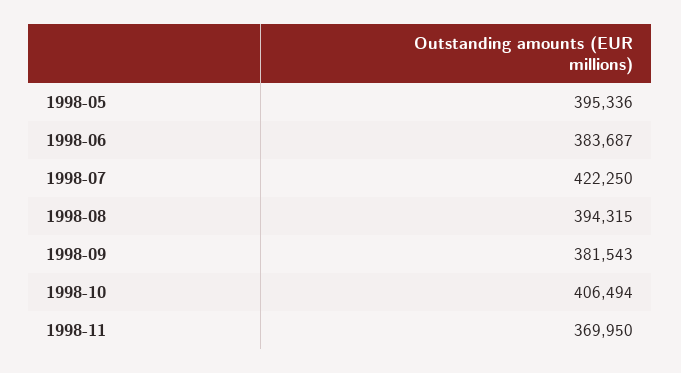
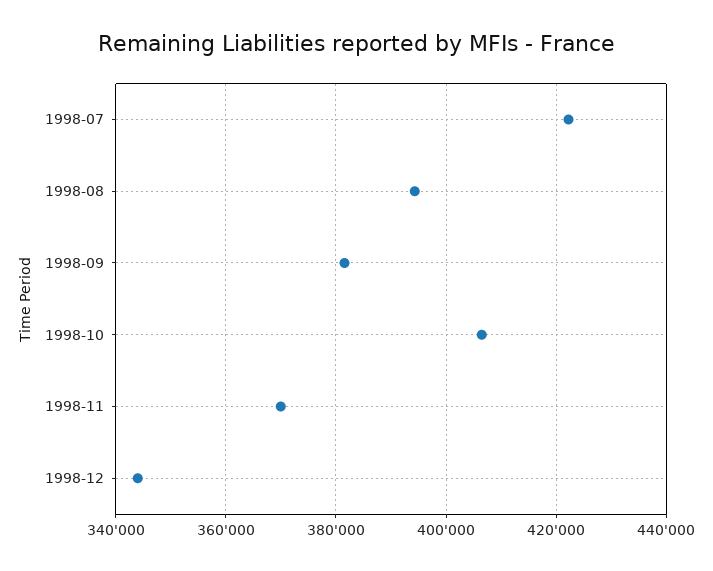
1998-05: 395336 -> none
1998-06: 383687 -> none
1998-12: none -> 344000

